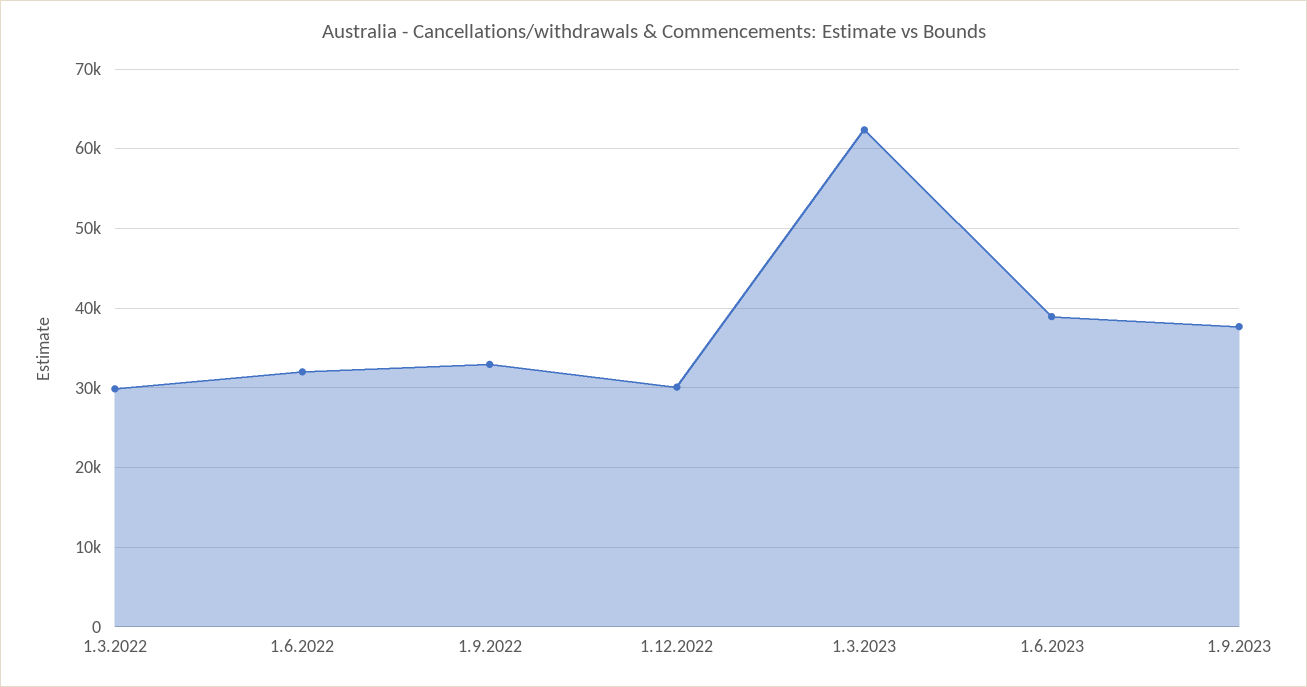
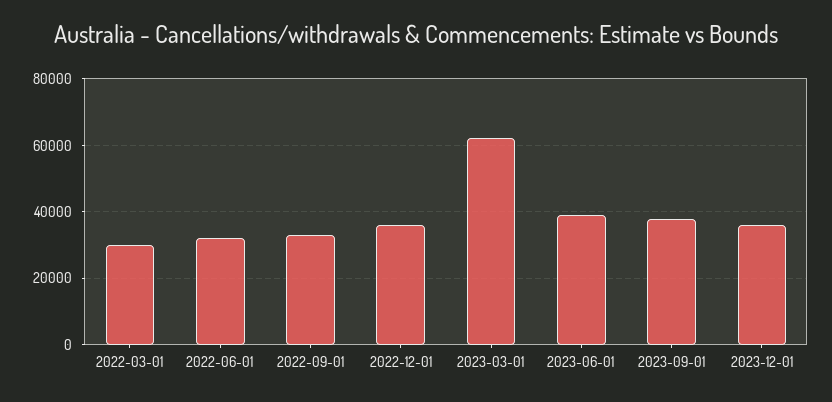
1.12.2022: 30000 -> 36000
2023-12-01: none -> 36000

